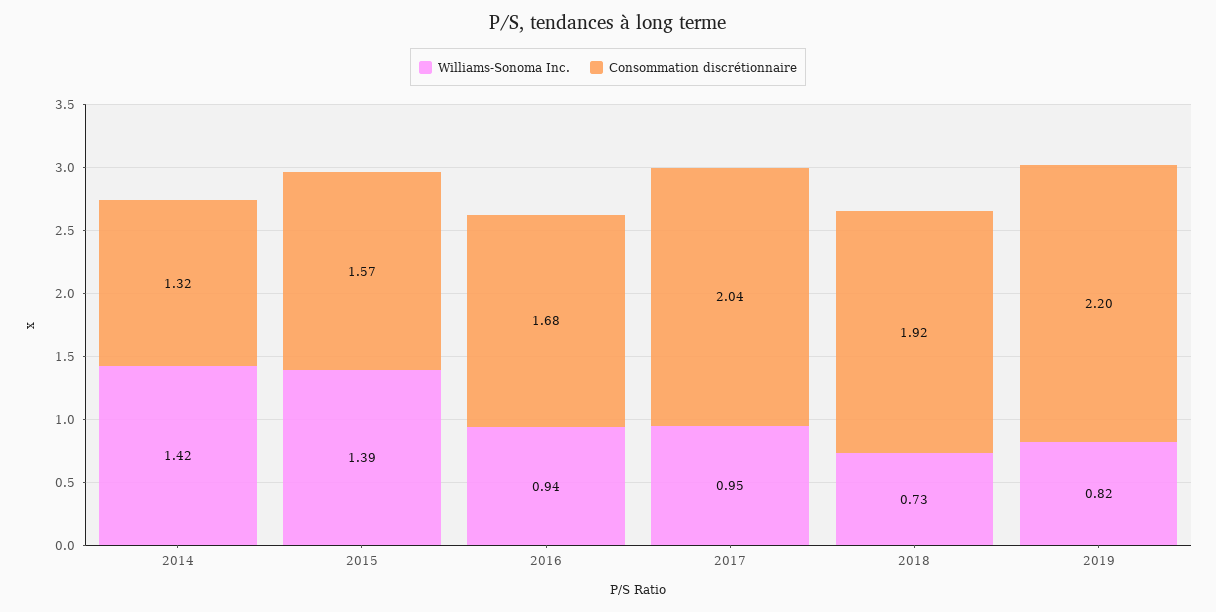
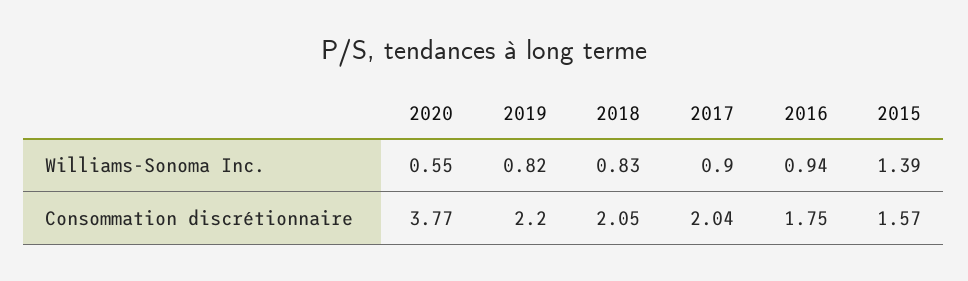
Williams-Sonoma Inc., 2014: 1.42 -> none
Consommation discrétionnaire, 2014: 1.32 -> none
Consommation discrétionnaire, 2016: 1.68 -> 1.75
Williams-Sonoma Inc., 2017: 0.95 -> 0.9
Williams-Sonoma Inc., 2018: 0.73 -> 0.83
Consommation discrétionnaire, 2018: 1.92 -> 2.05
Williams-Sonoma Inc., 2020: none -> 0.55
Consommation discrétionnaire, 2020: none -> 3.77

